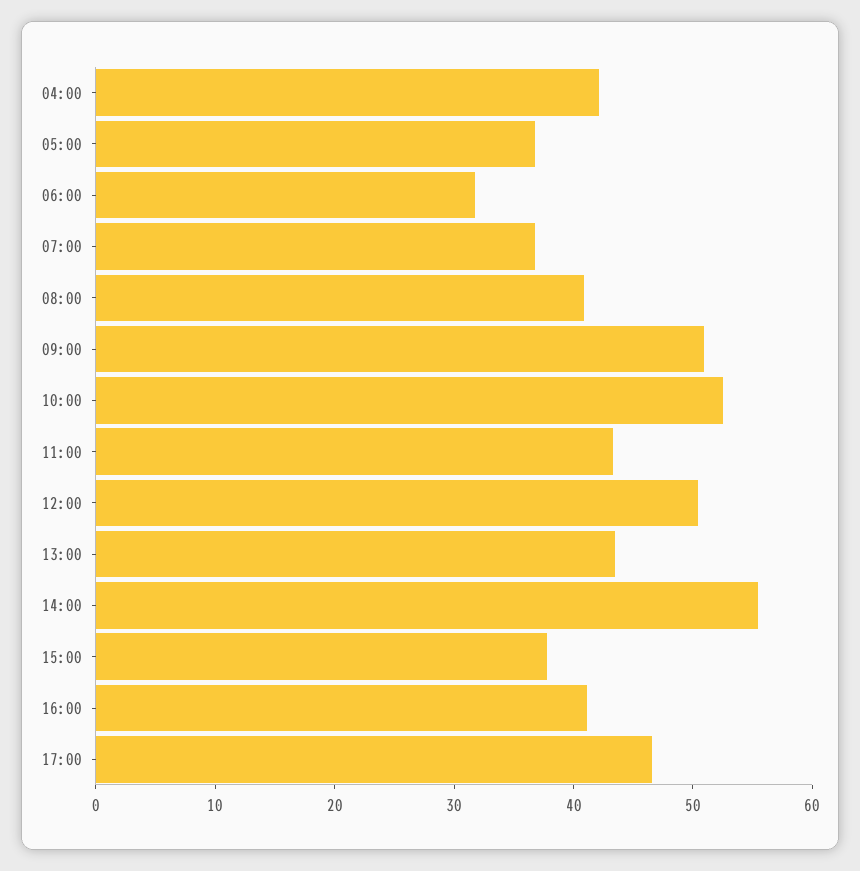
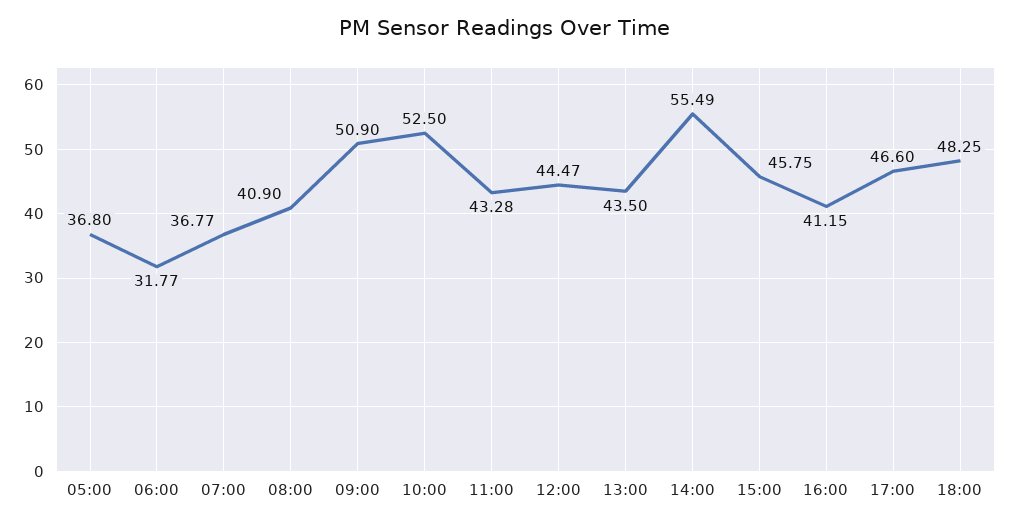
04:00: 42 -> none
12:00: 50 -> 44.47
15:00: 38 -> 45.75
18:00: none -> 48.25

